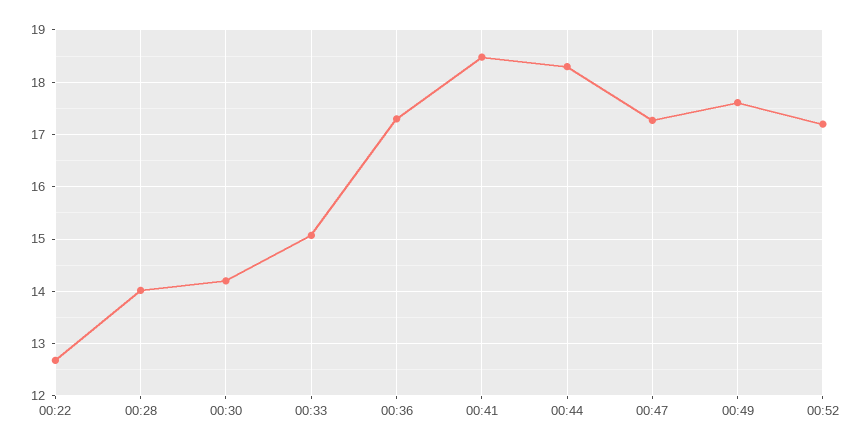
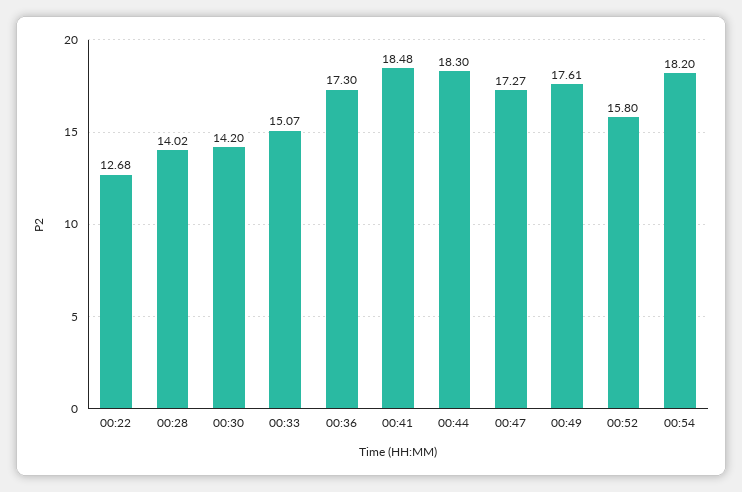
00:52: 17.2 -> 15.8
00:54: none -> 18.2

